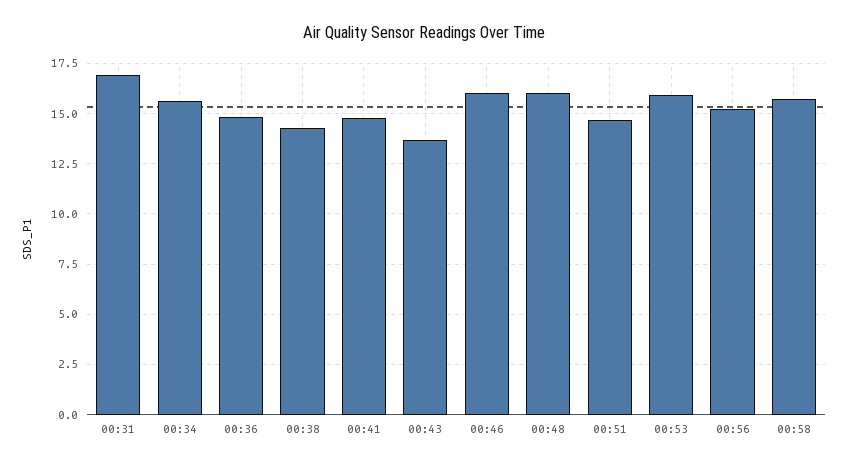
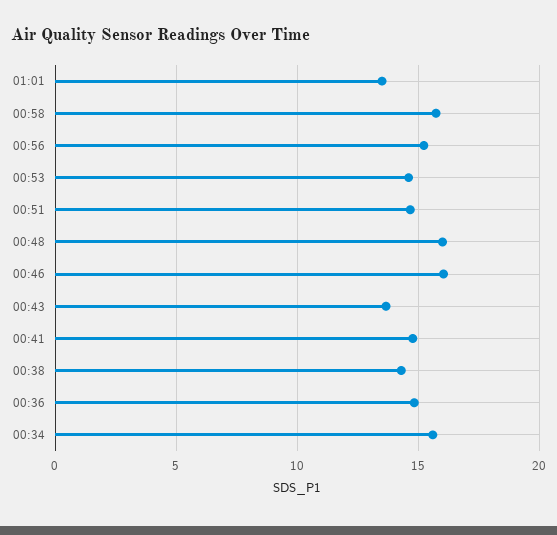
00:31: 17 -> none
00:53: 16 -> 14.5
01:01: none -> 13.5

